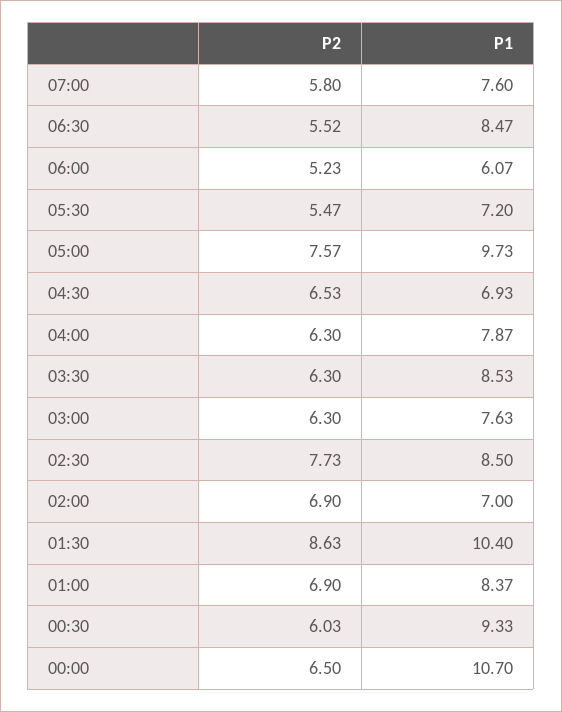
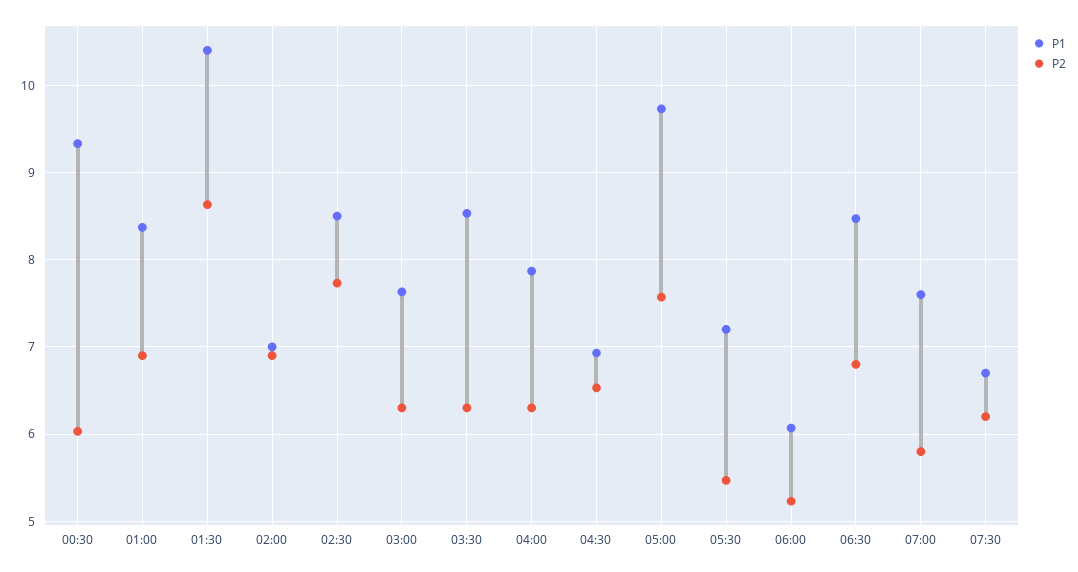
P2, 06:30: 5.52 -> 6.8
P2, 00:00: 6.5 -> none
P1, 00:00: 10.7 -> none
P1, 07:30: none -> 6.7
P2, 07:30: none -> 6.2

